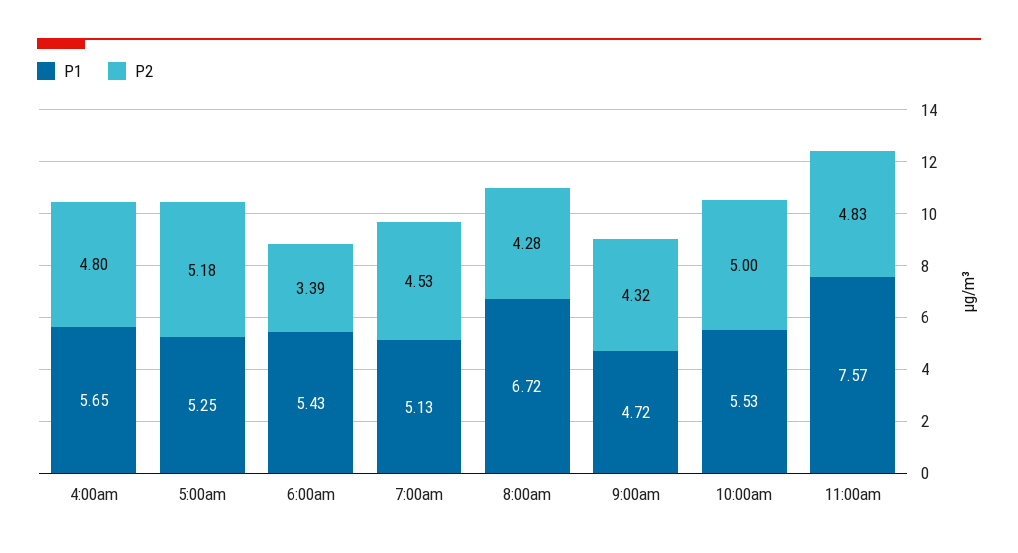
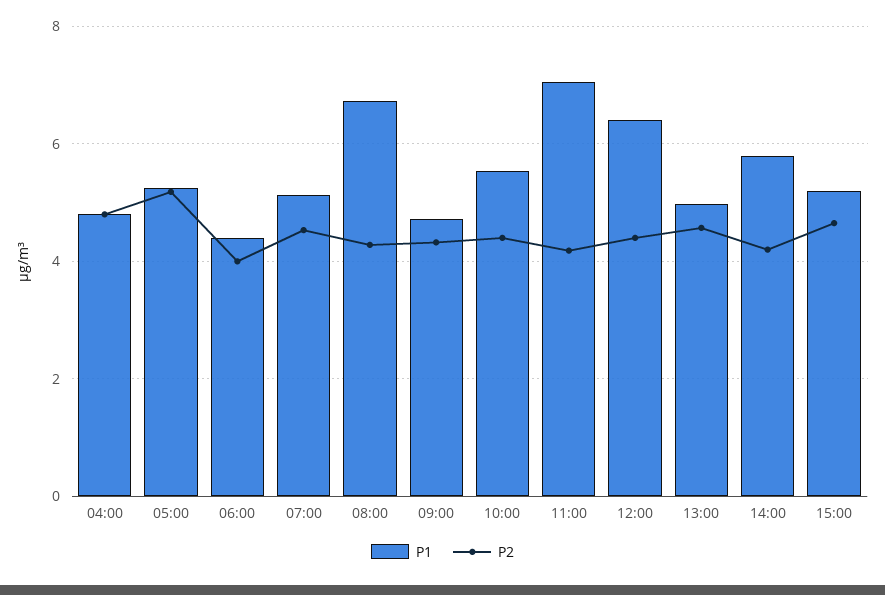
P1, 4:00am: 5.65 -> 4.8
P1, 6:00am: 5.43 -> 4.4
P2, 6:00am: 3.39 -> 4
P2, 10:00am: 5 -> 4.4
P1, 11:00am: 7.57 -> 7
P2, 11:00am: 4.83 -> 4.2
P1, 12:00: none -> 6.4
P2, 12:00: none -> 4.4
P1, 13:00: none -> 5
P2, 13:00: none -> 4.6
P1, 14:00: none -> 5.8
P2, 14:00: none -> 4.2
P1, 15:00: none -> 5.2
P2, 15:00: none -> 4.6

